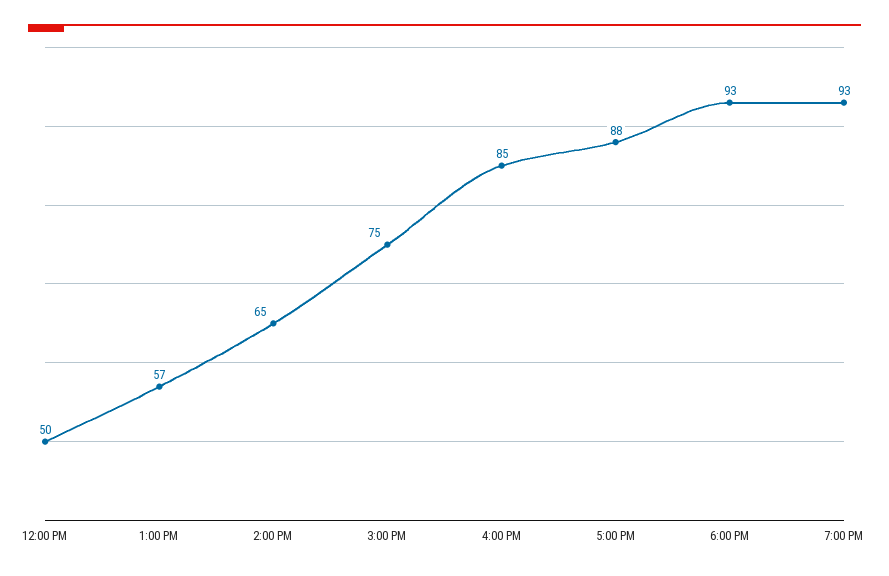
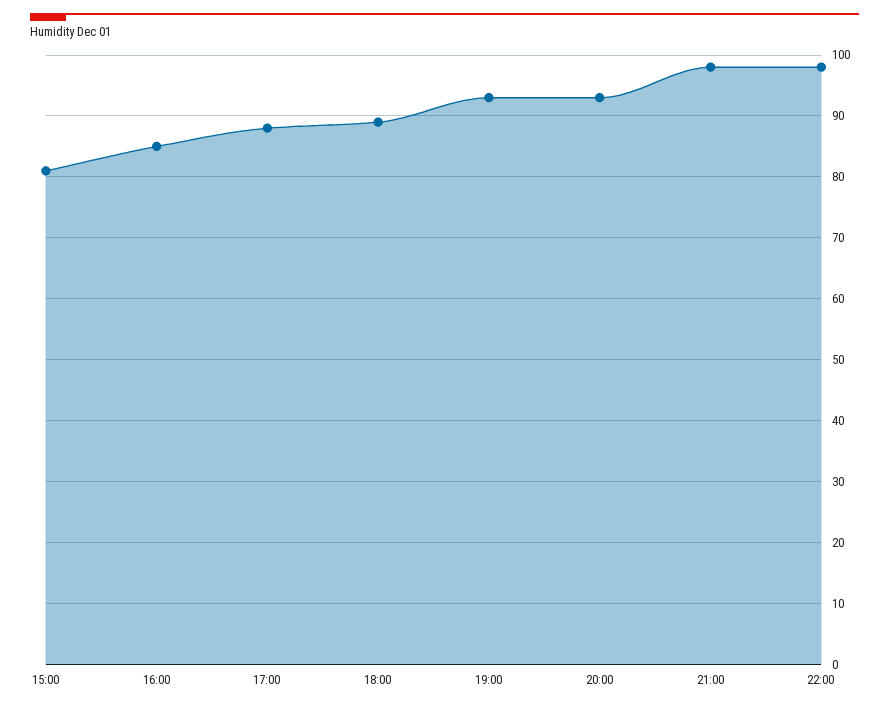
12:00 PM: 50 -> none
1:00 PM: 57 -> none
2:00 PM: 65 -> none
3:00 PM: 75 -> 81
6:00 PM: 93 -> 89
20:00: none -> 93
21:00: none -> 98
22:00: none -> 98

